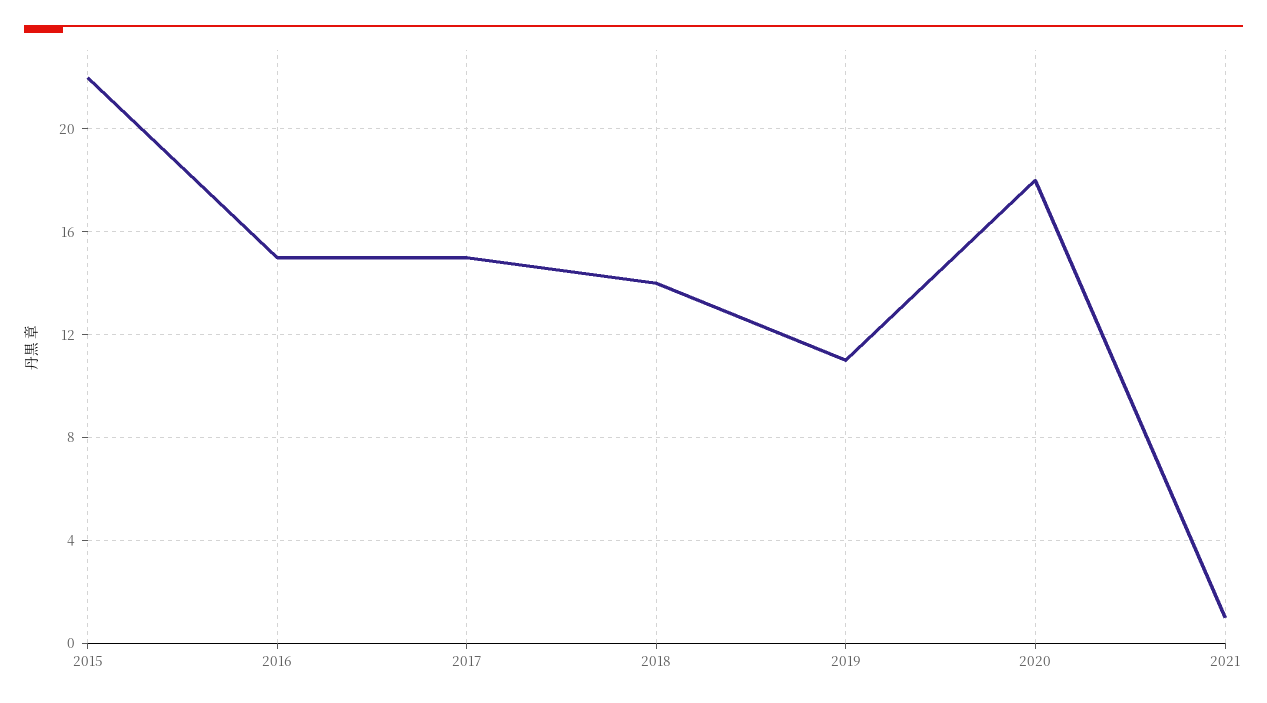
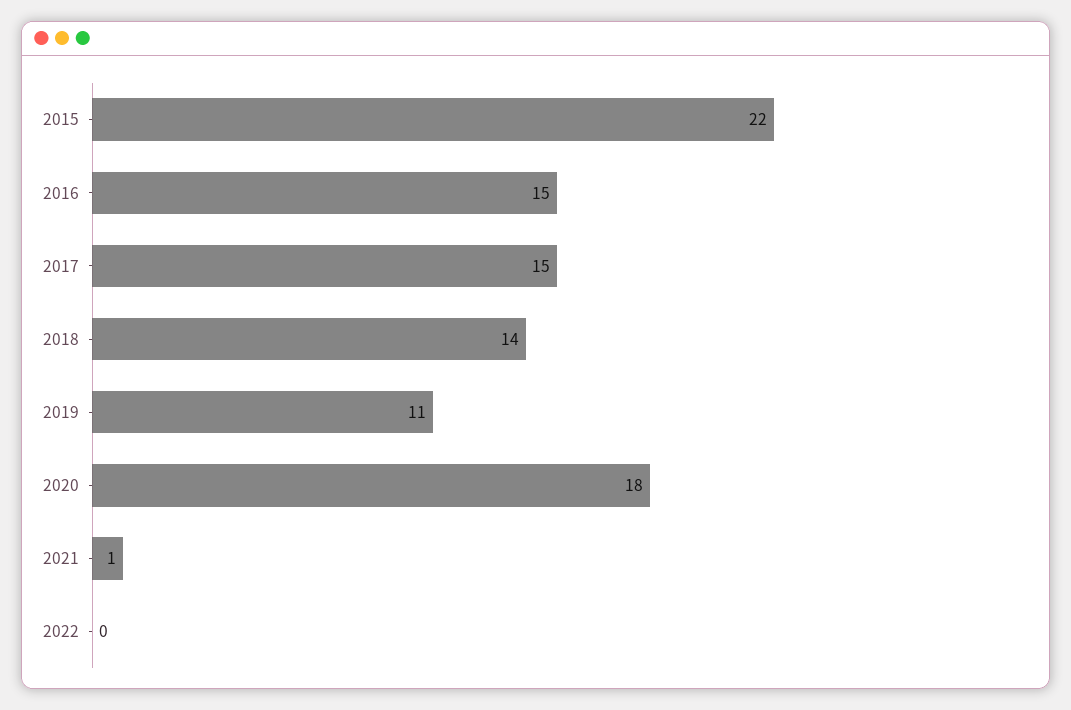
2022: none -> 0

